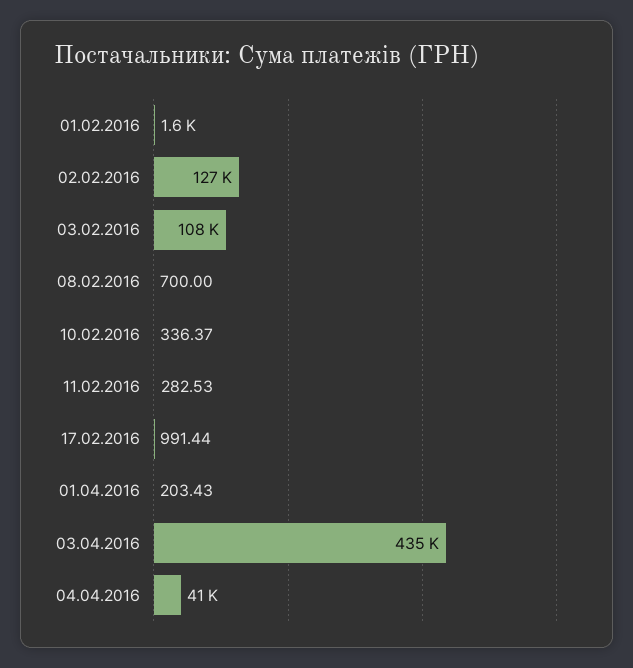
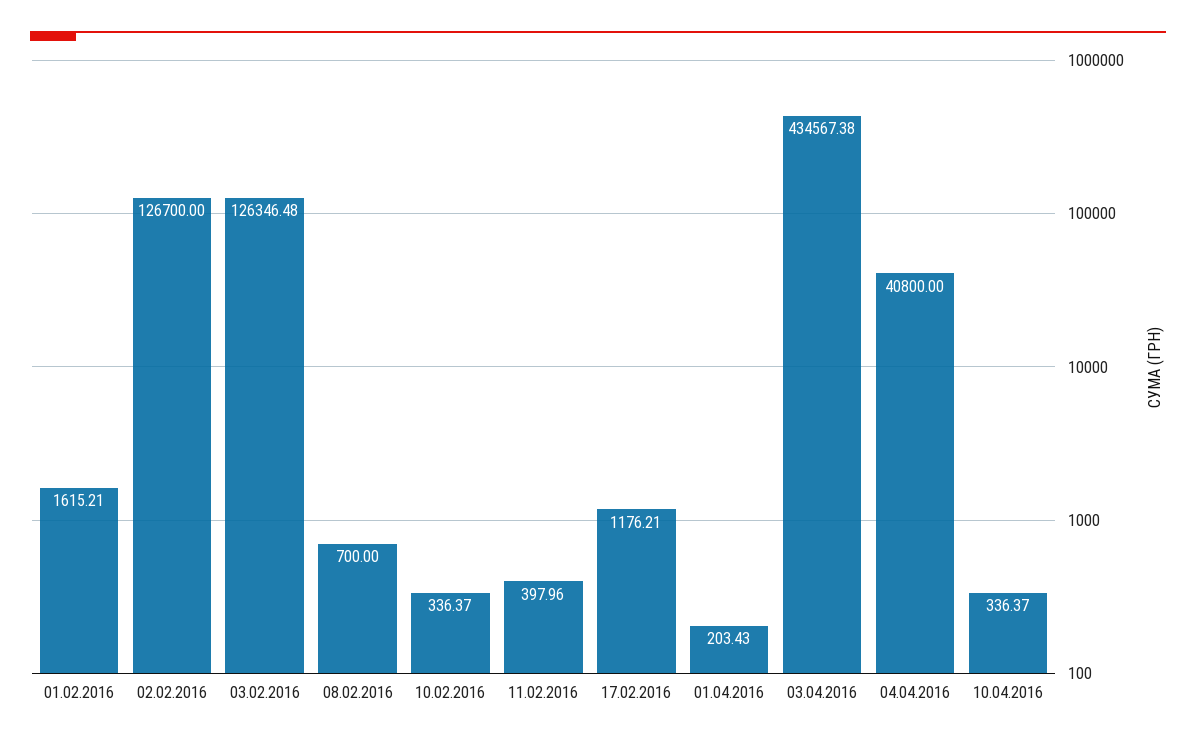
03.02.2016: 108000 -> 126346.48
11.02.2016: 282.53 -> 397.96
17.02.2016: 991.44 -> 1176.21
10.04.2016: none -> 336.37

